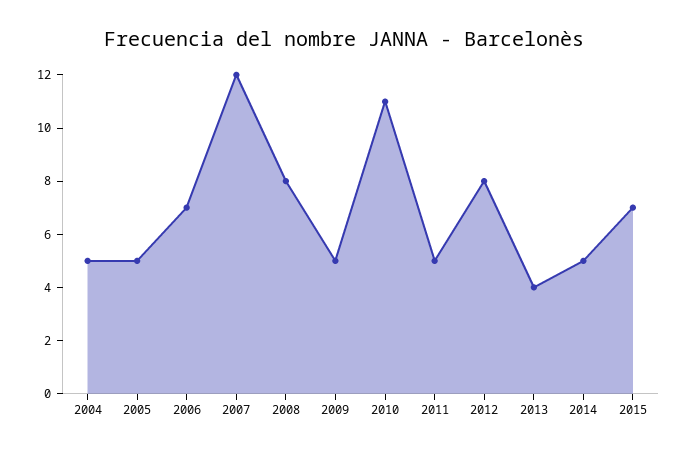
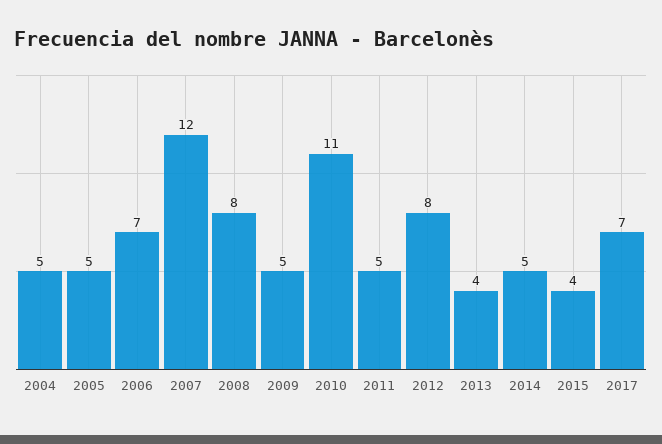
2015: 7 -> 4
2017: none -> 7

